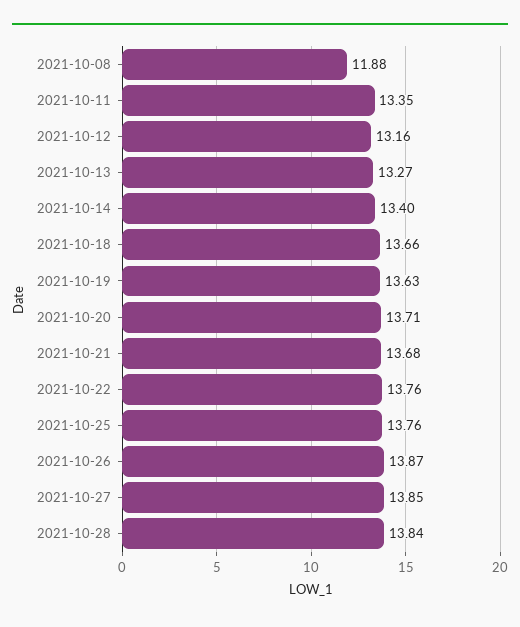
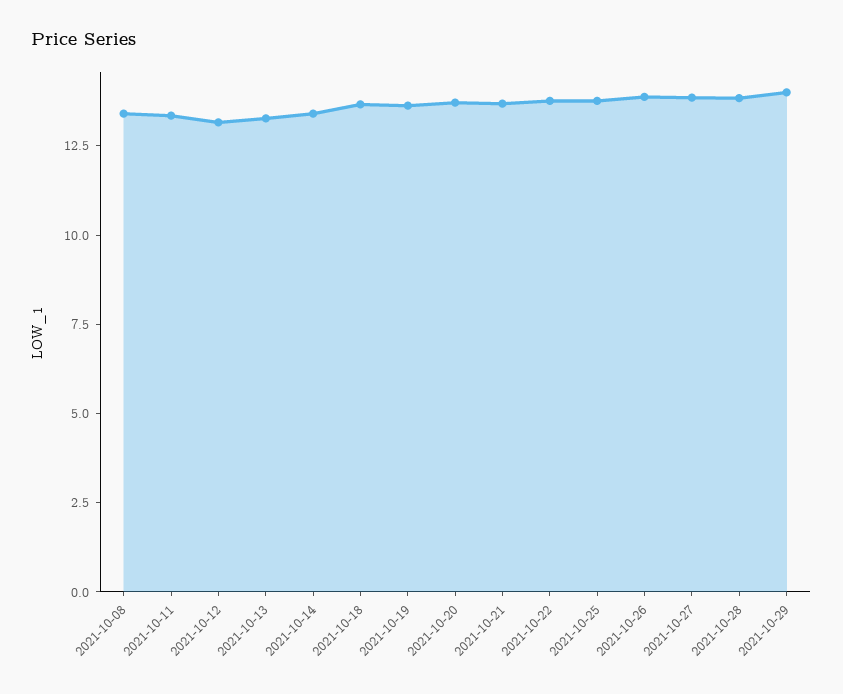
2021-10-08: 11.88 -> 13.5
2021-10-29: none -> 14

